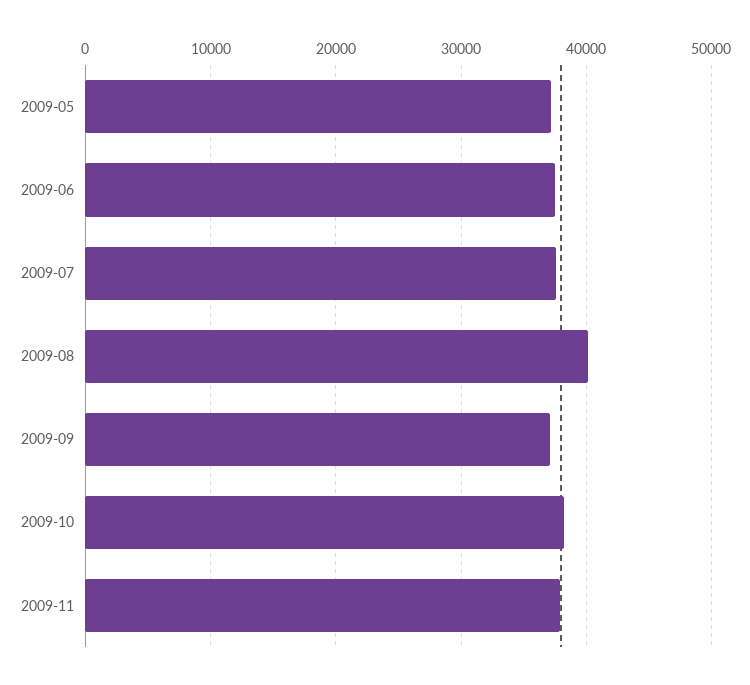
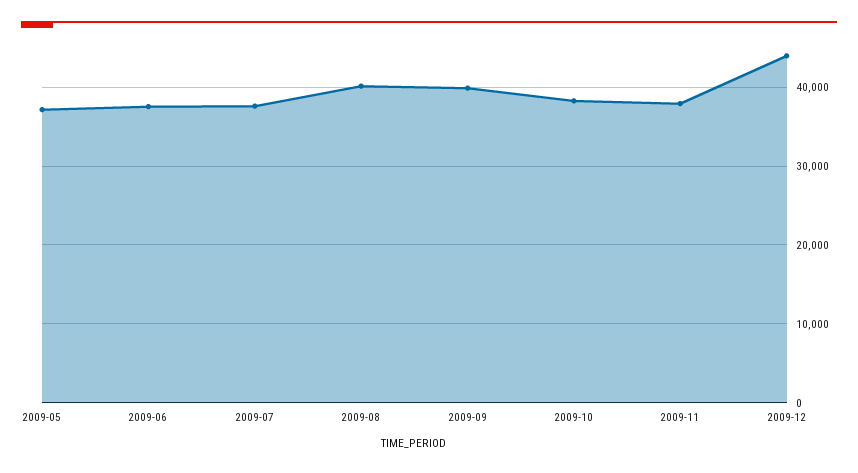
2009-09: 37000 -> 40000
2009-12: none -> 44000

